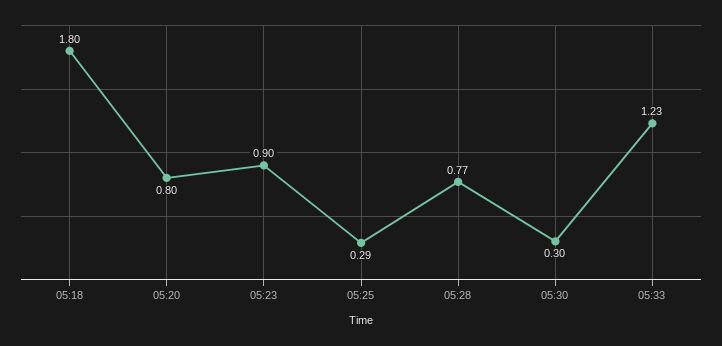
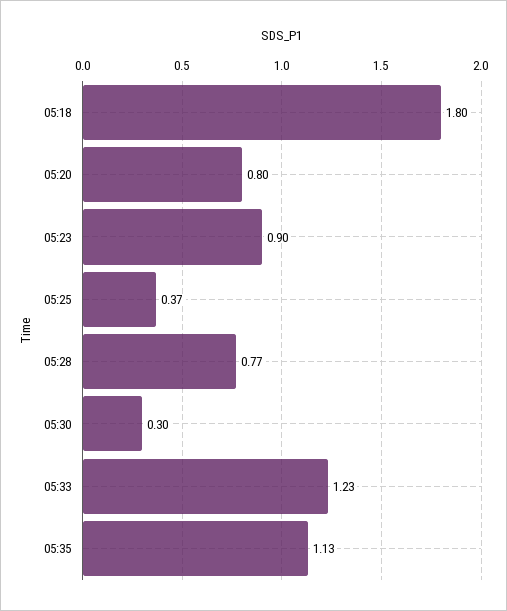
05:25: 0.29 -> 0.37
05:35: none -> 1.13

